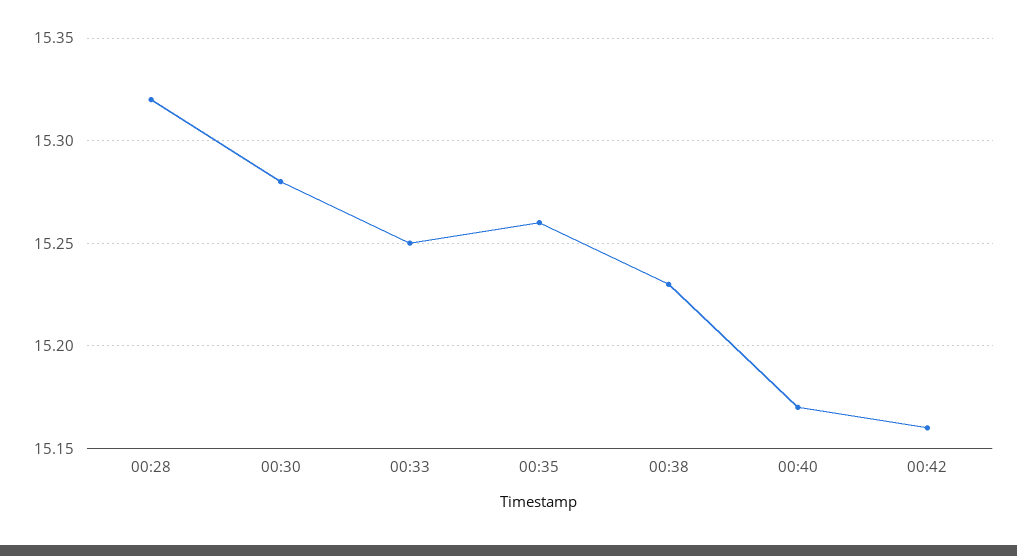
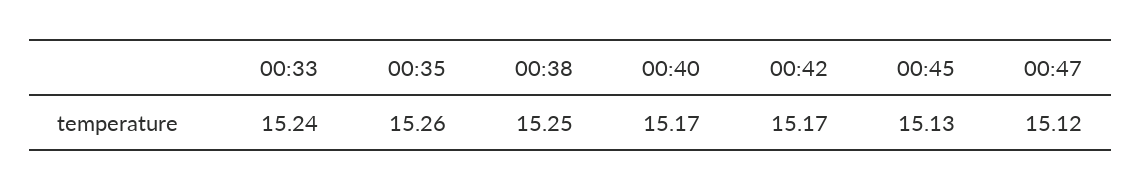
00:28: 15.32 -> none
00:30: 15.28 -> none
00:33: 15.25 -> 15.24
00:38: 15.23 -> 15.25
00:42: 15.16 -> 15.17
00:45: none -> 15.13
00:47: none -> 15.12

